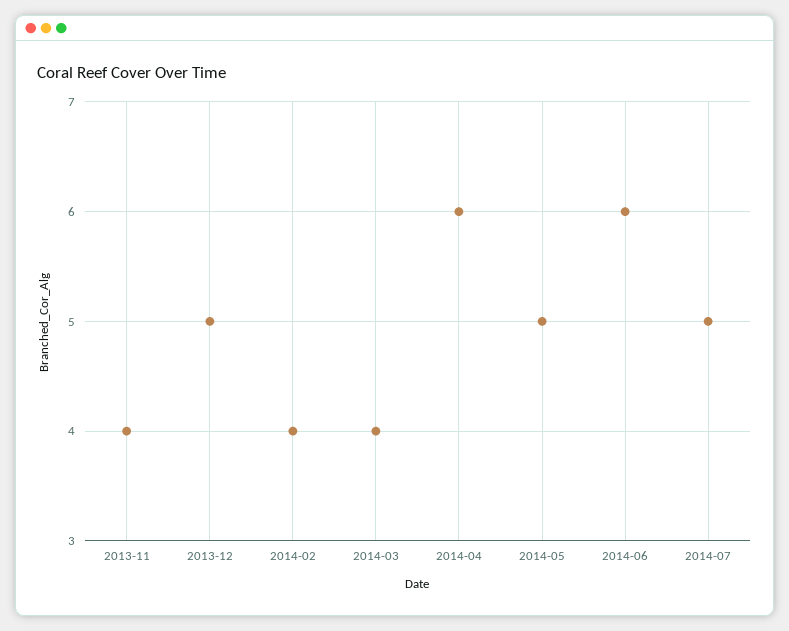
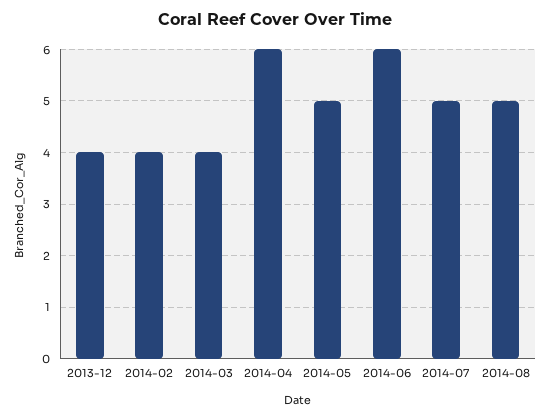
2013-11: 4 -> none
2013-12: 5 -> 4
2014-08: none -> 5

